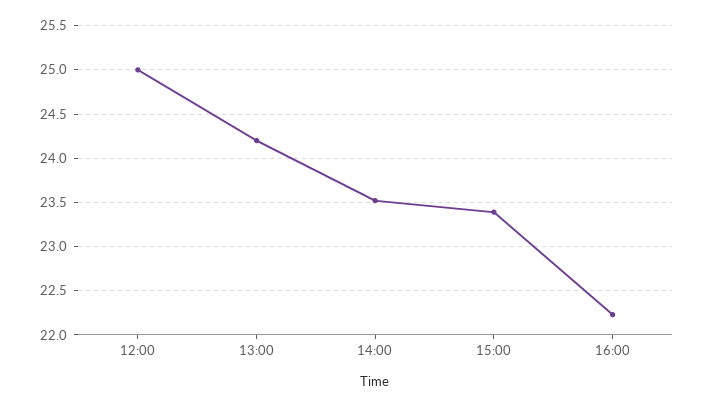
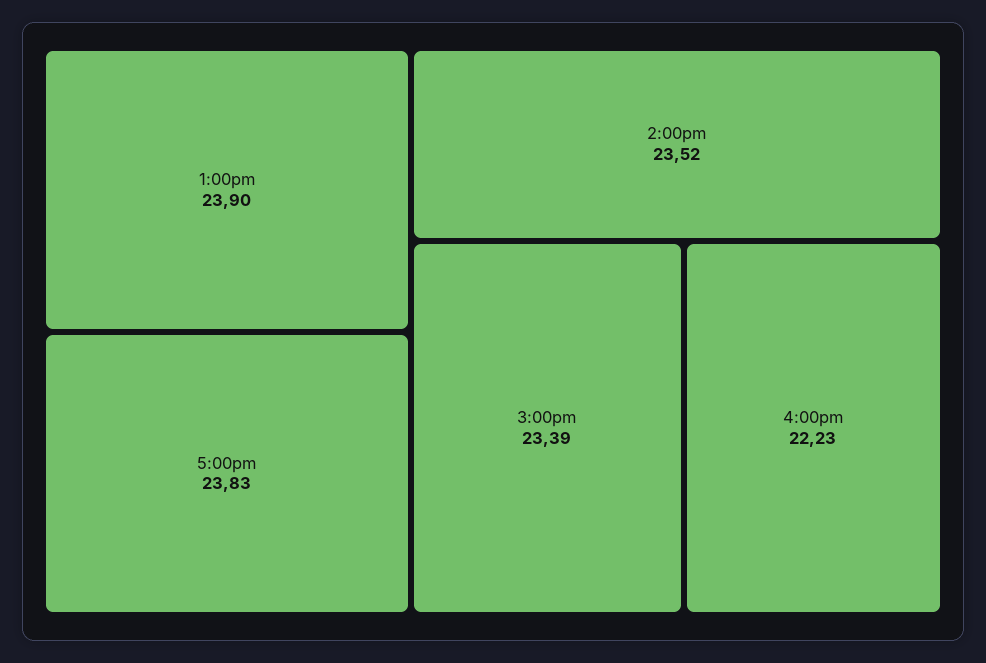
12:00: 25 -> none
13:00: 24.2 -> 23.9
5:00pm: none -> 23.83

